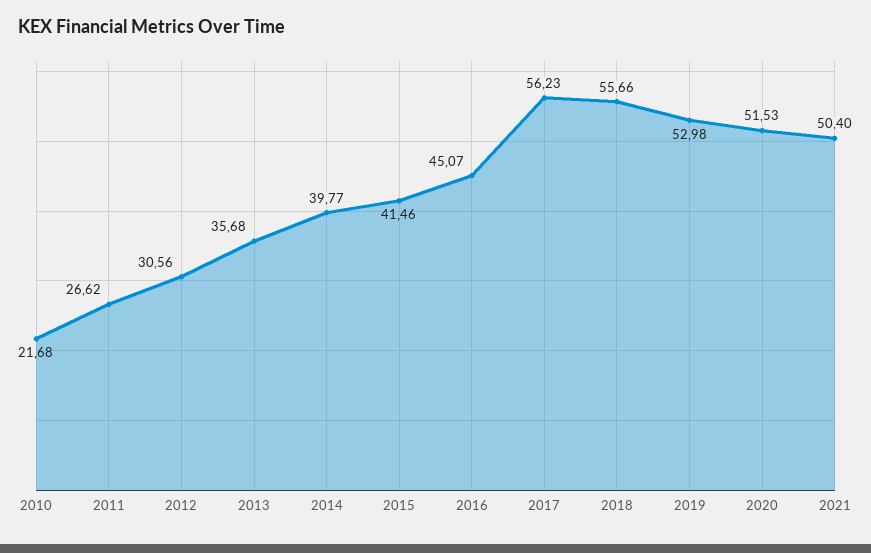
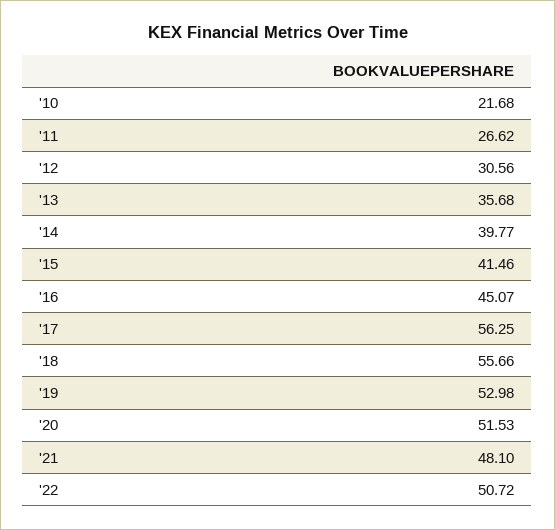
2017: 56.23 -> 56.25
2021: 50.4 -> 48.1
'22: none -> 50.72

